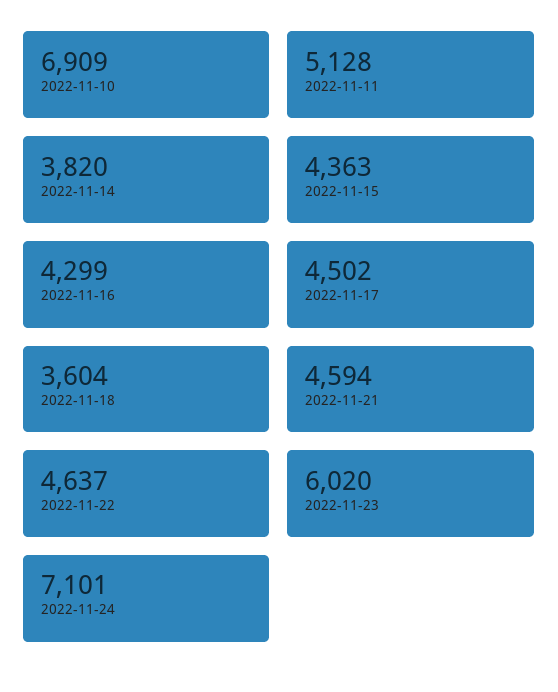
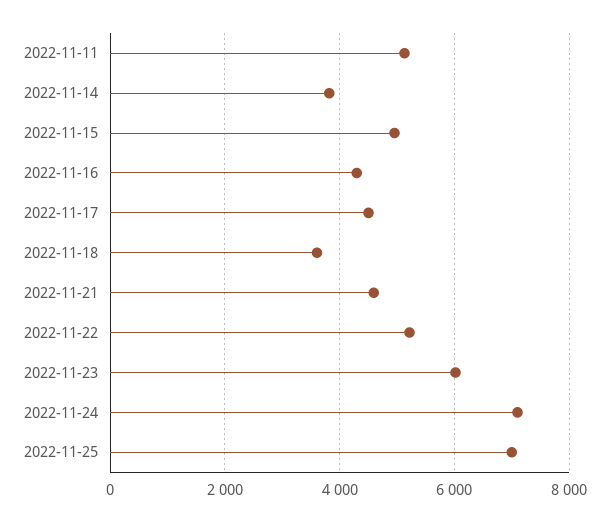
2022-11-10: 6909 -> none
2022-11-15: 4363 -> 5000
2022-11-22: 4637 -> 5200
2022-11-25: none -> 7000

